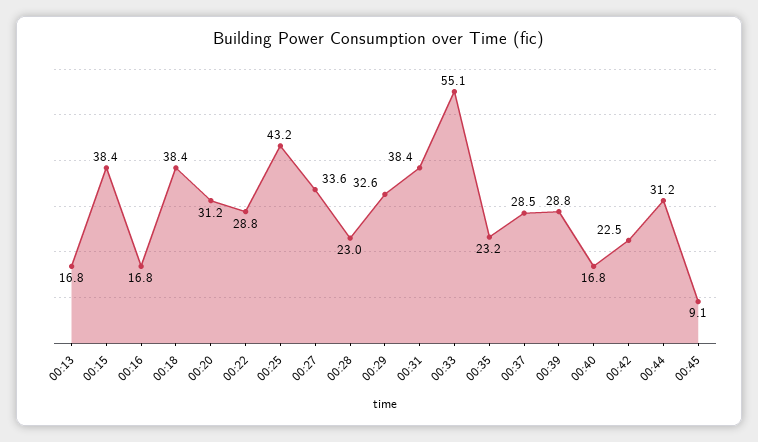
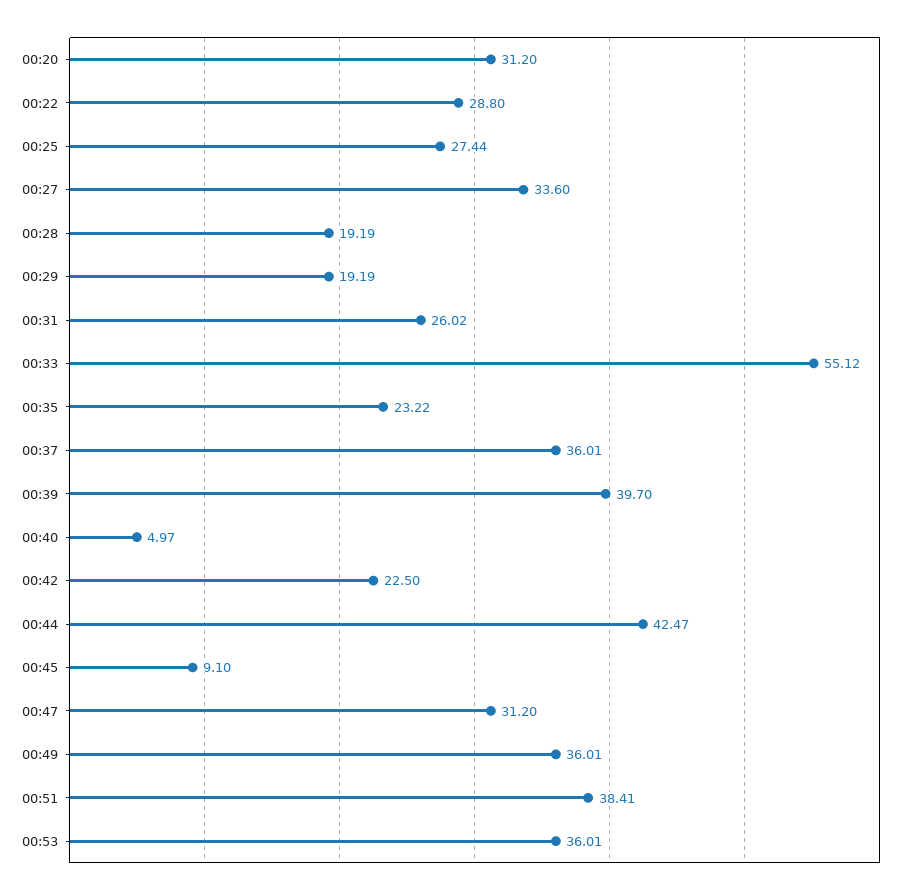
00:13: 16.8 -> none
00:15: 38.4 -> none
00:16: 16.8 -> none
00:18: 38.4 -> none
00:25: 43.2 -> 27.44
00:28: 23 -> 19.19
00:29: 32.6 -> 19.19
00:31: 38.4 -> 26.02
00:37: 28.5 -> 36.01
00:39: 28.8 -> 39.7
00:40: 16.8 -> 4.97
00:44: 31.2 -> 42.47
00:47: none -> 31.2
00:49: none -> 36.01
00:51: none -> 38.41
00:53: none -> 36.01

